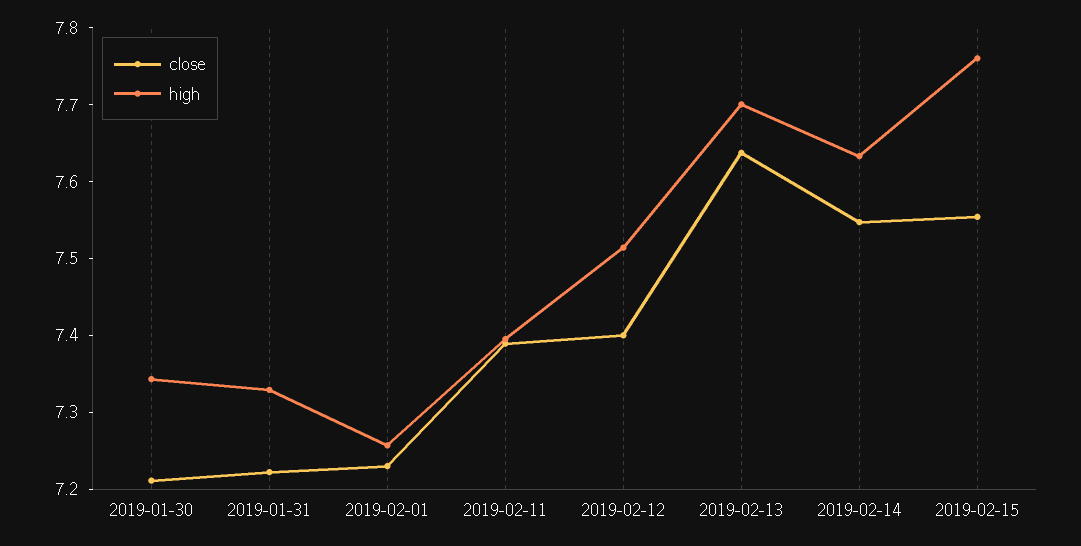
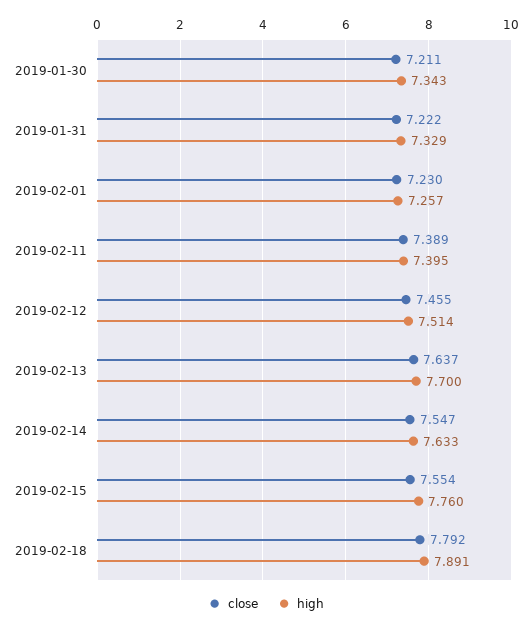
close, 2019-02-12: 7.4 -> 7.455
close, 2019-02-18: none -> 7.792
high, 2019-02-18: none -> 7.891

